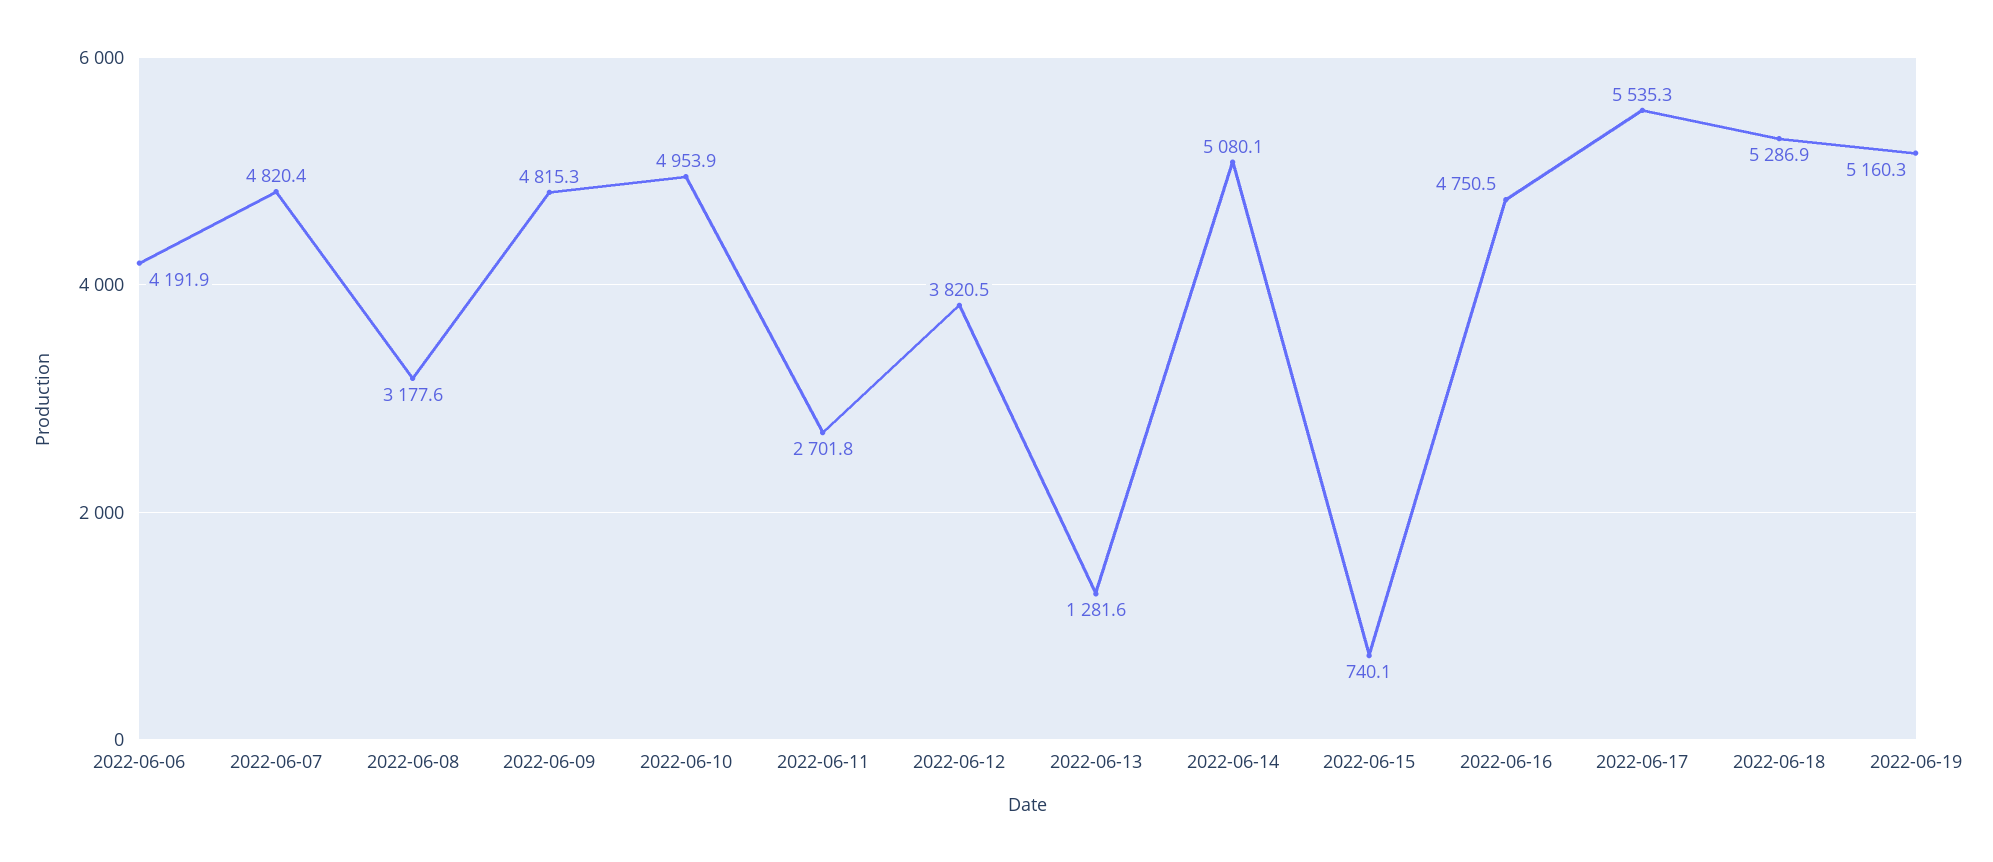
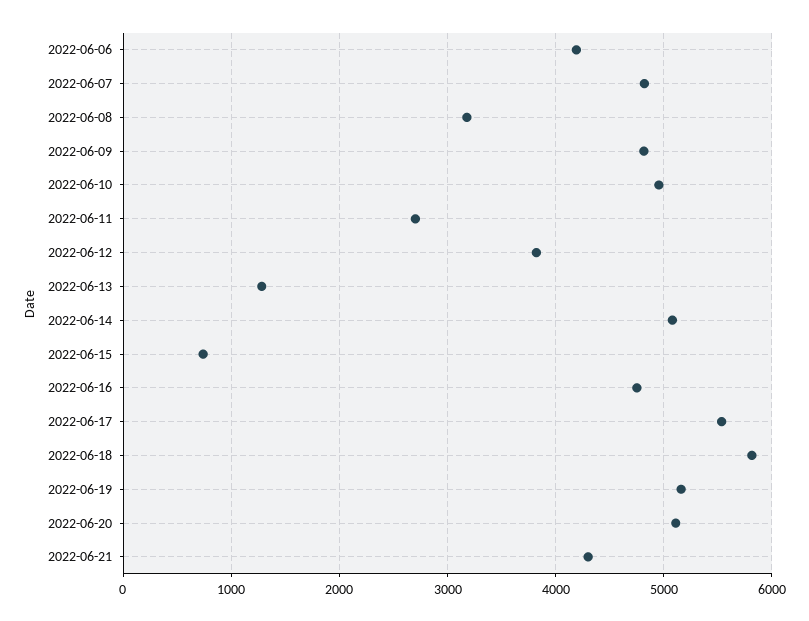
2022-06-18: 5286.9 -> 5800
2022-06-20: none -> 5100
2022-06-21: none -> 4300

